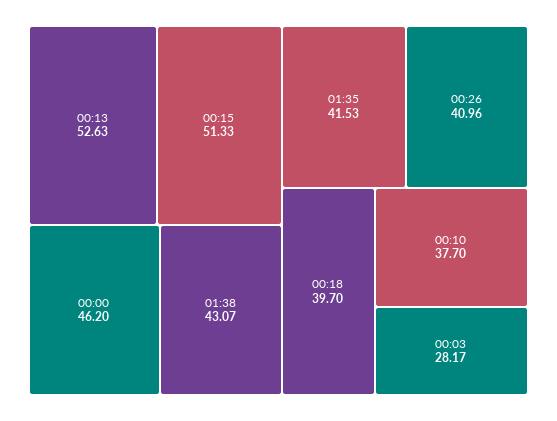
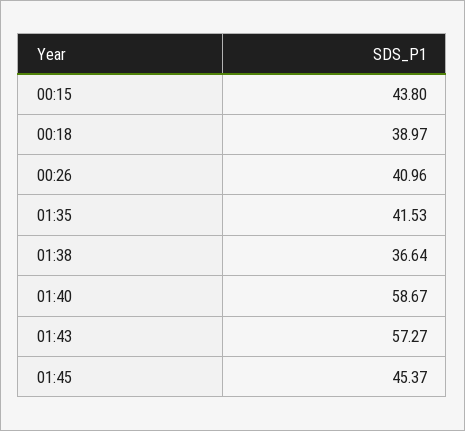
00:13: 52.63 -> none
00:15: 51.33 -> 43.8
00:00: 46.2 -> none
01:38: 43.07 -> 36.64
00:18: 39.7 -> 38.97
00:10: 37.7 -> none
00:03: 28.17 -> none
01:40: none -> 58.67
01:43: none -> 57.27
01:45: none -> 45.37

